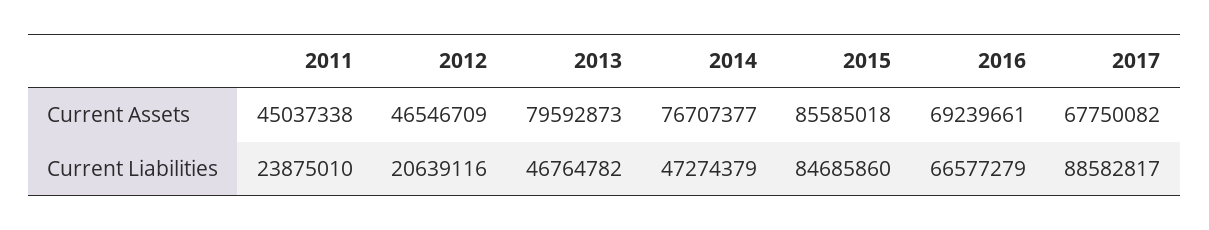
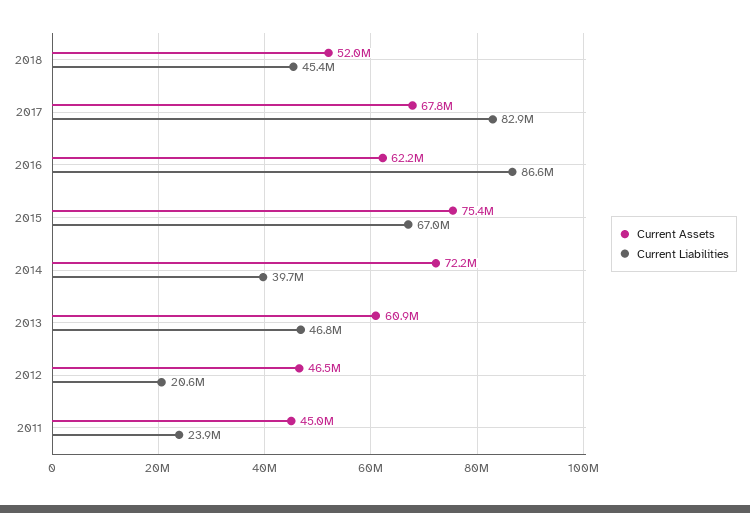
Current Assets, 2013: 79592873 -> 60900000
Current Assets, 2014: 76707377 -> 72200000
Current Assets, 2015: 85585018 -> 75400000
Current Assets, 2016: 69239661 -> 62200000
Current Liabilities, 2014: 47274379 -> 39700000
Current Liabilities, 2015: 84685860 -> 67000000
Current Liabilities, 2016: 66577279 -> 86600000
Current Liabilities, 2017: 88582817 -> 82900000
Current Assets, 2018: none -> 52000000
Current Liabilities, 2018: none -> 45400000

